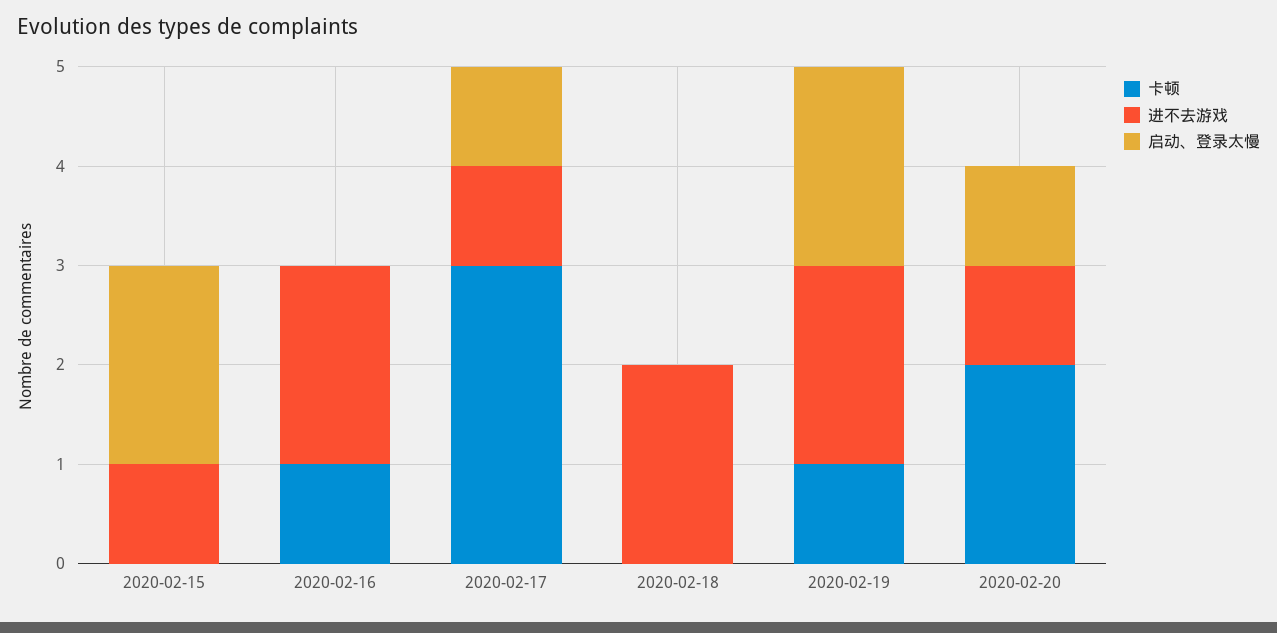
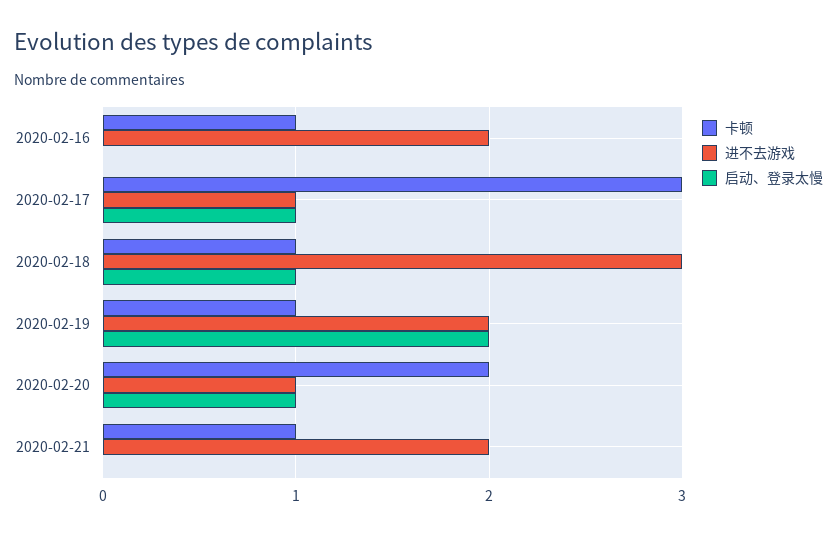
卡顿, 2020-02-15: 0 -> none
进不去游戏, 2020-02-15: 1 -> none
启动、登录太慢, 2020-02-15: 2 -> none
卡顿, 2020-02-18: 0 -> 1
进不去游戏, 2020-02-18: 2 -> 3
启动、登录太慢, 2020-02-18: 0 -> 1
卡顿, 2020-02-21: none -> 1
进不去游戏, 2020-02-21: none -> 2
启动、登录太慢, 2020-02-21: none -> 0

